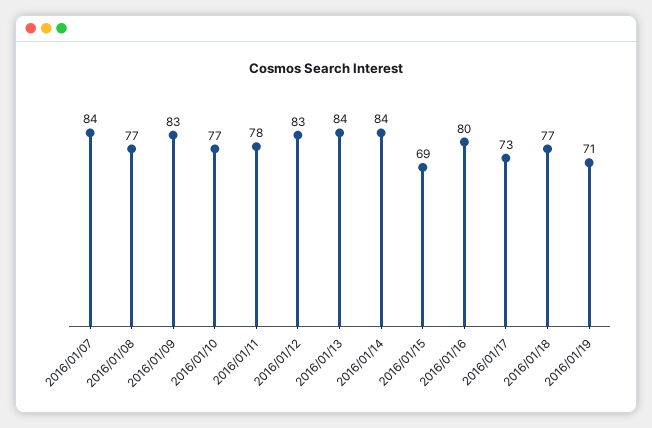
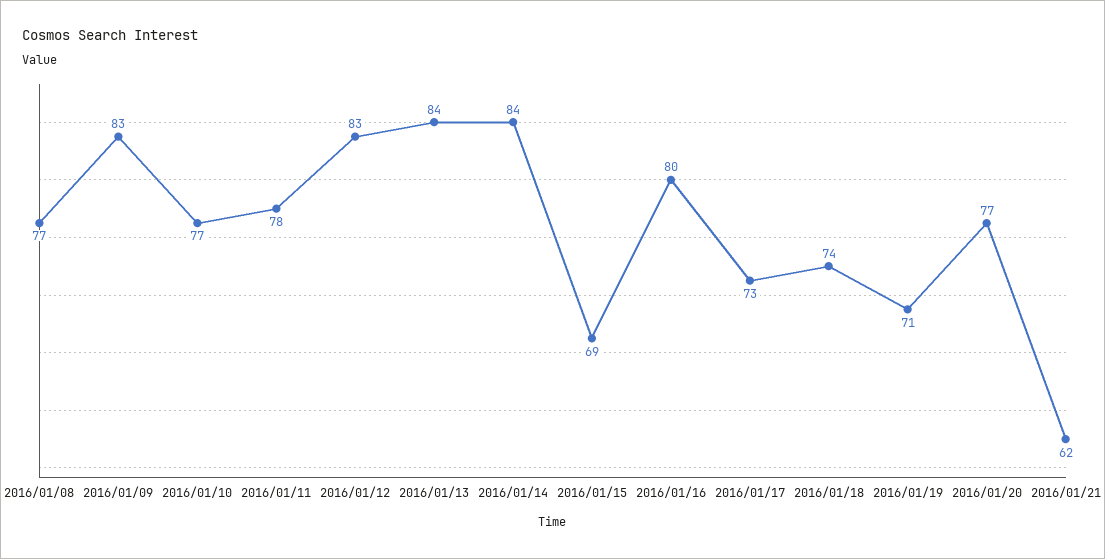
2016/01/07: 84 -> none
2016/01/18: 77 -> 74
2016/01/20: none -> 77
2016/01/21: none -> 62

